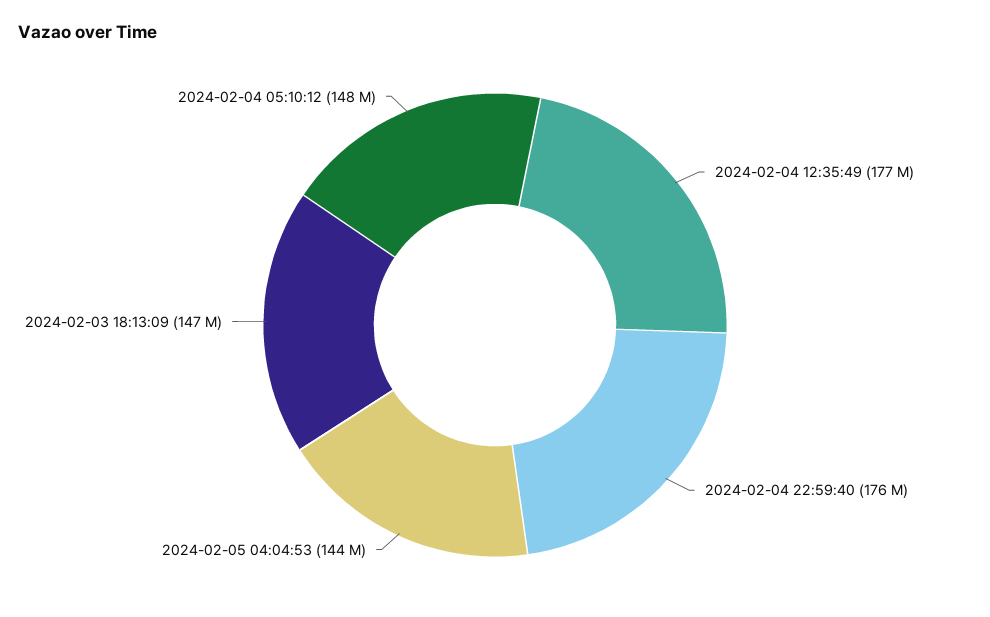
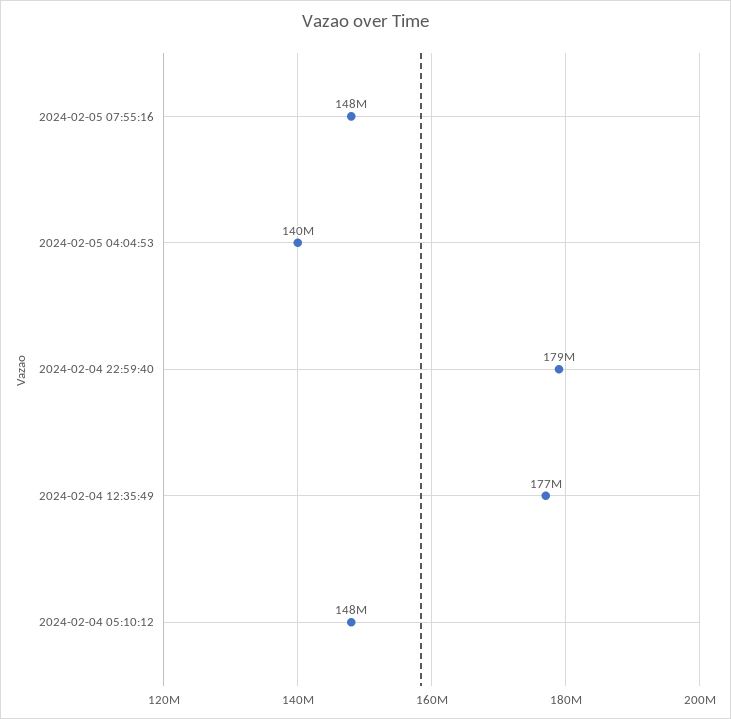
2024-02-04 22:59:40: 176000000 -> 179000000
2024-02-05 04:04:53: 144000000 -> 140000000
2024-02-03 18:13:09: 147000000 -> none
2024-02-05 07:55:16: none -> 148000000

